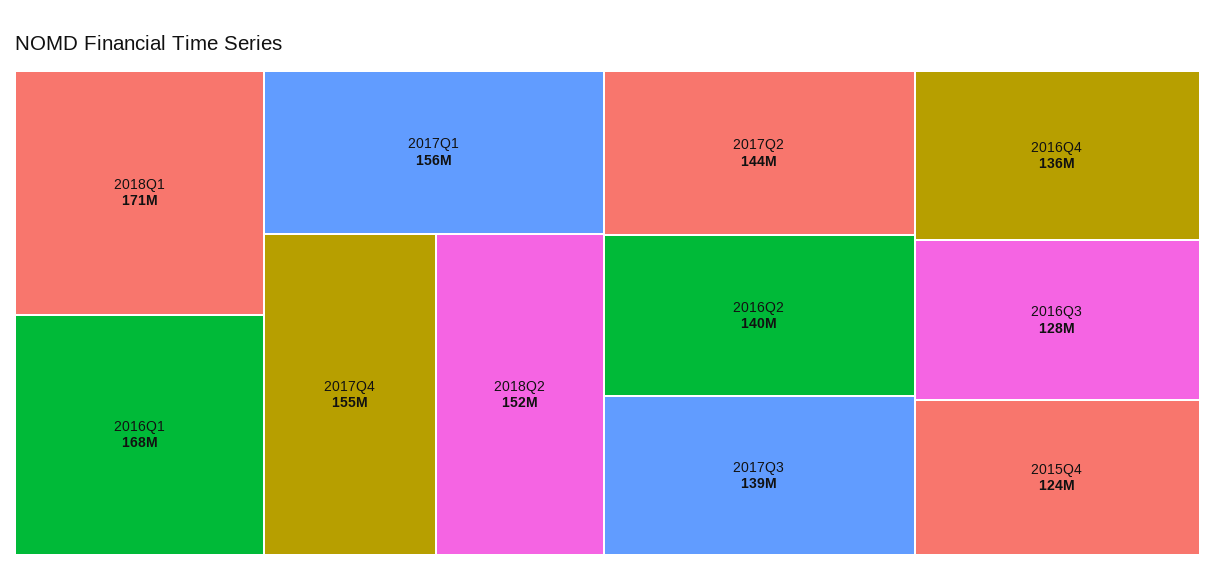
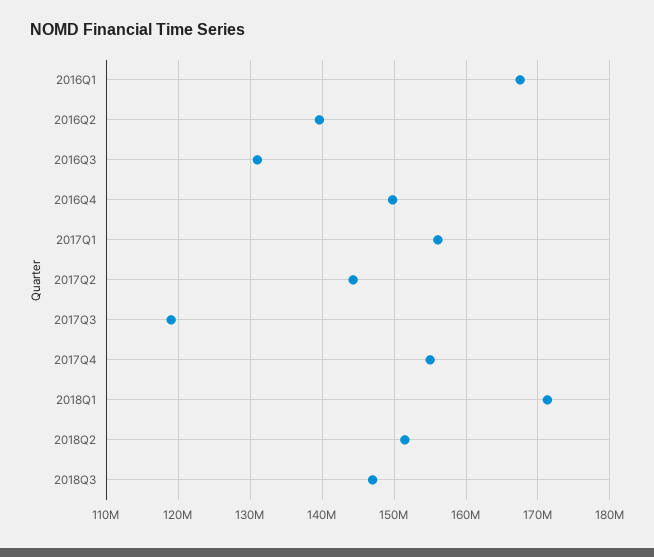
2017Q3: 139000000 -> 119000000
2016Q4: 136000000 -> 150000000
2016Q3: 128000000 -> 131000000
2015Q4: 124000000 -> none
2018Q3: none -> 147000000

